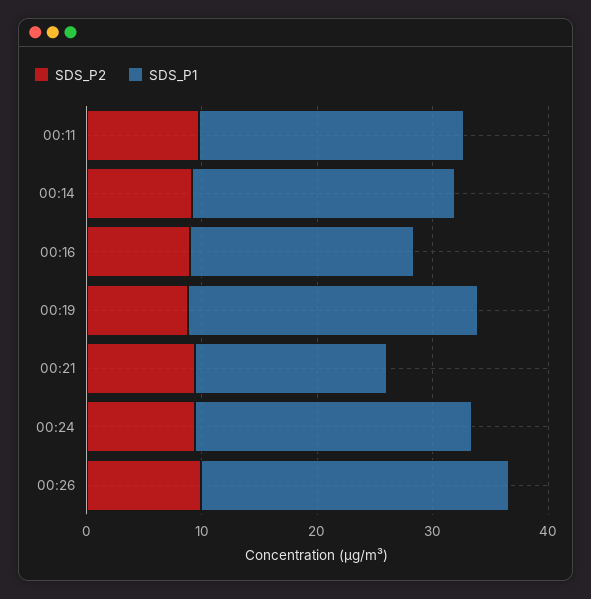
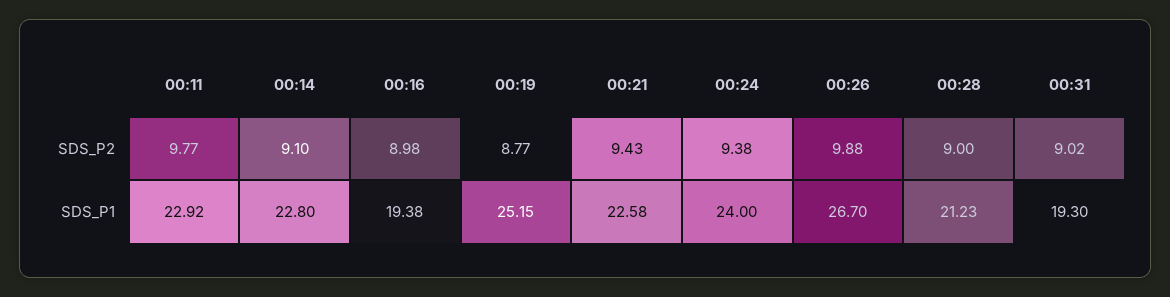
SDS_P1, 00:21: 16 -> 22.58
SDS_P2, 00:28: none -> 9
SDS_P2, 00:31: none -> 9.02
SDS_P1, 00:28: none -> 21.23
SDS_P1, 00:31: none -> 19.3

